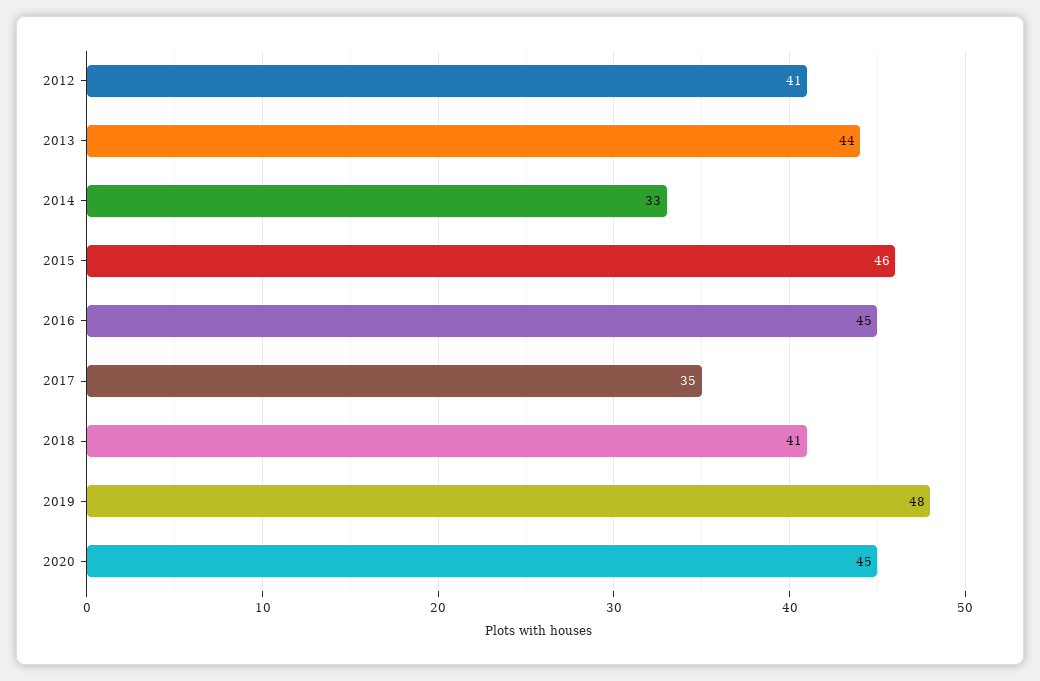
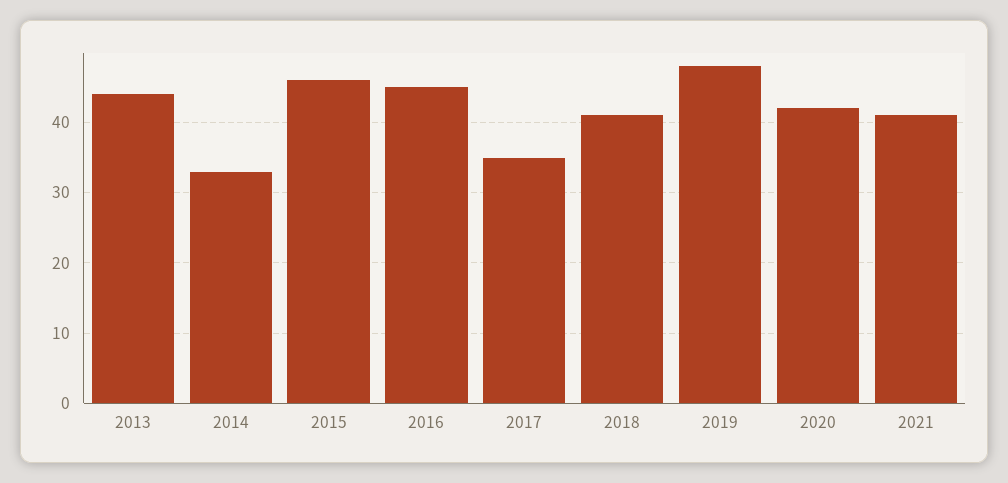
2012: 41 -> none
2020: 45 -> 42
2021: none -> 41

